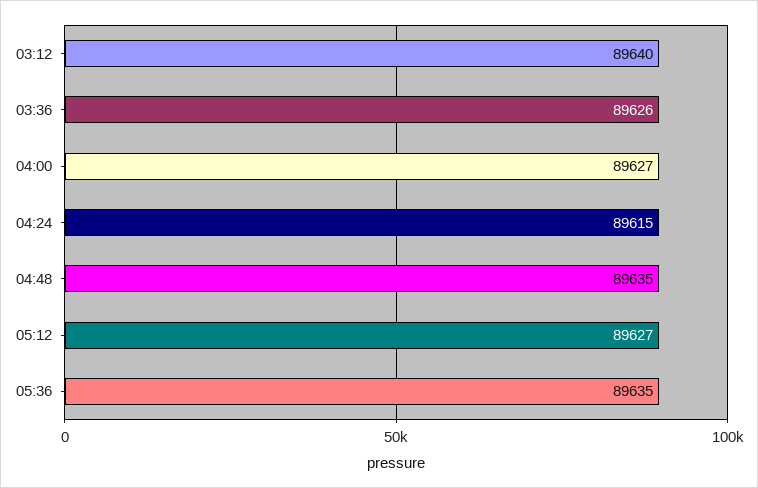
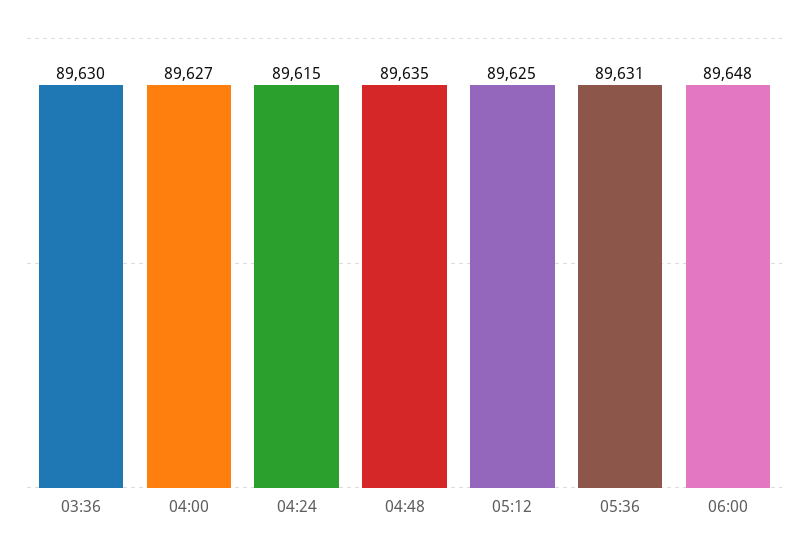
03:12: 89640 -> none
03:36: 89626 -> 89630
05:12: 89627 -> 89625
05:36: 89635 -> 89631
06:00: none -> 89648

